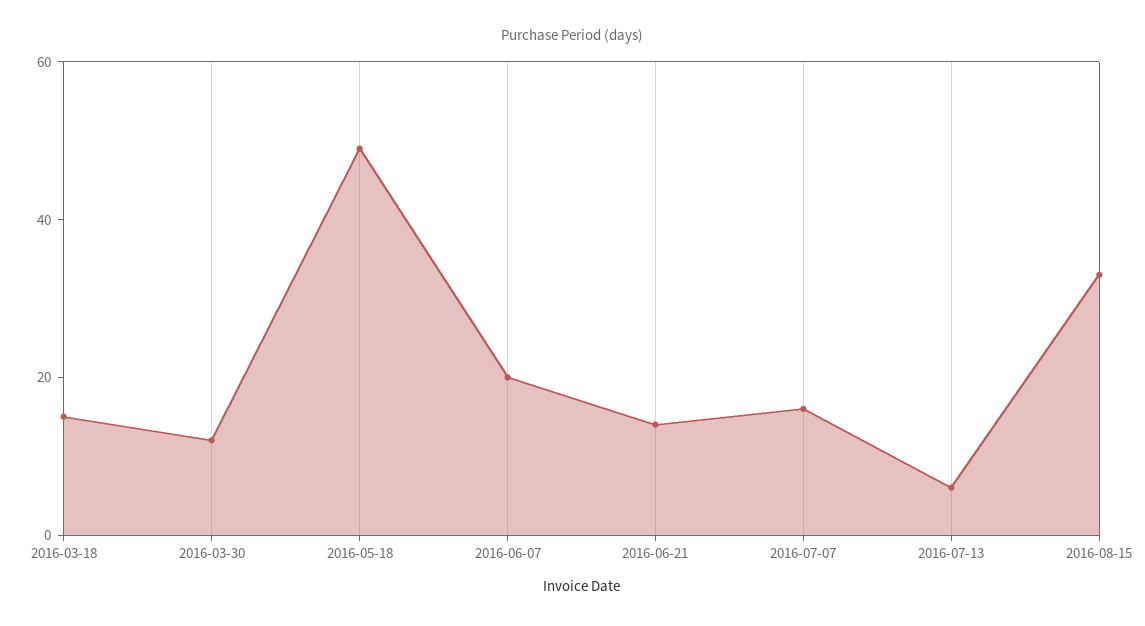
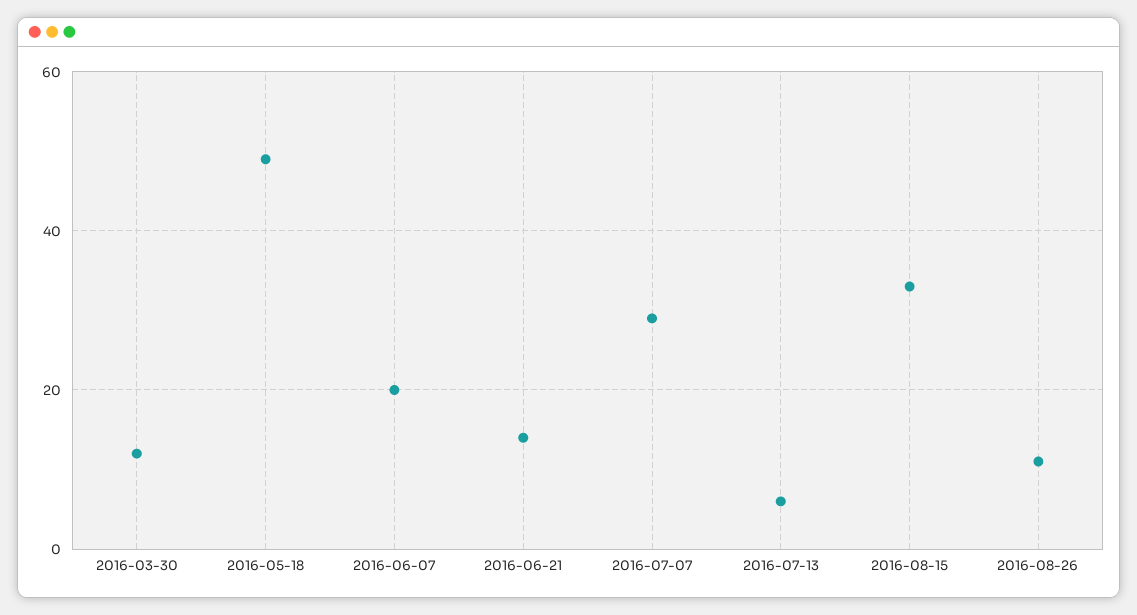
2016-03-18: 15 -> none
2016-07-07: 15 -> 30
2016-08-26: none -> 10

